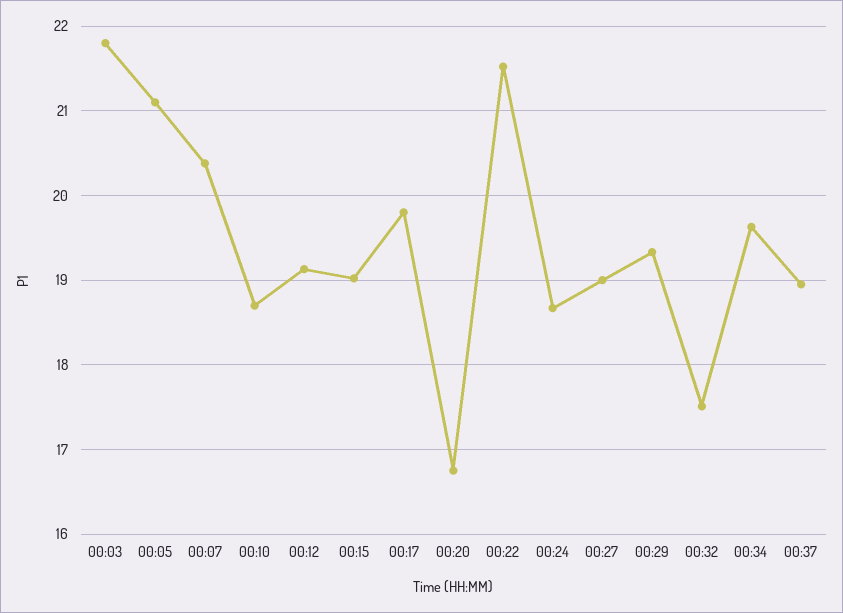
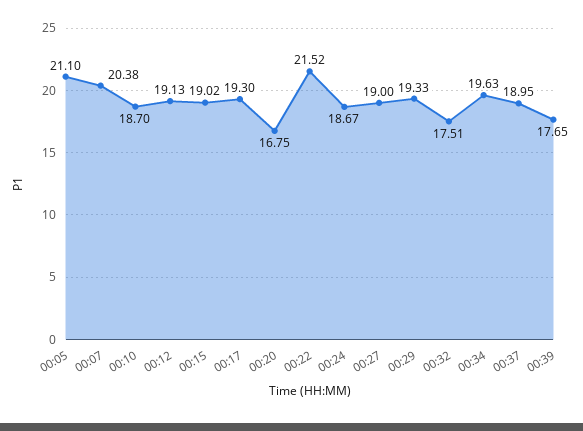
00:03: 21.8 -> none
00:17: 19.8 -> 19.3
00:39: none -> 17.65

